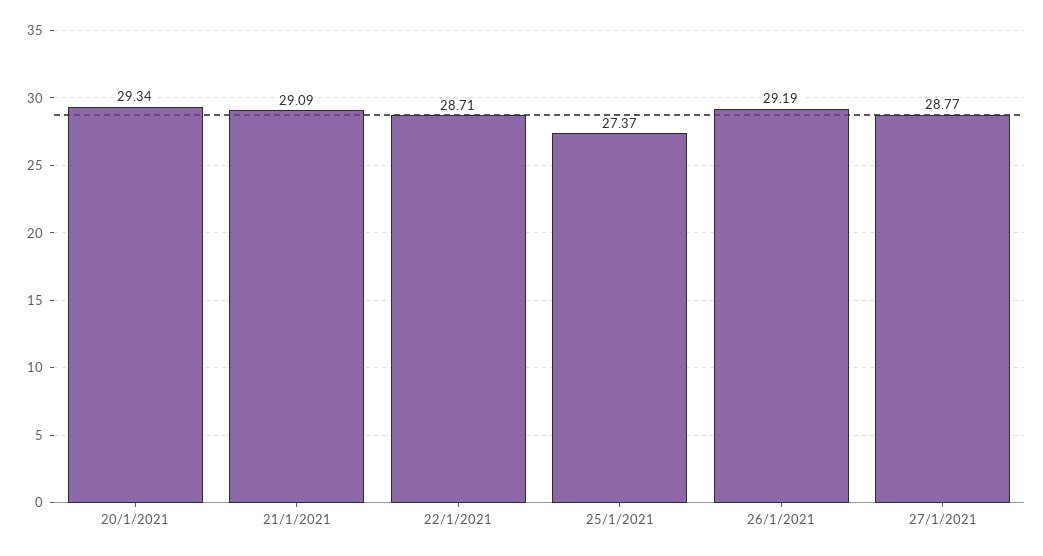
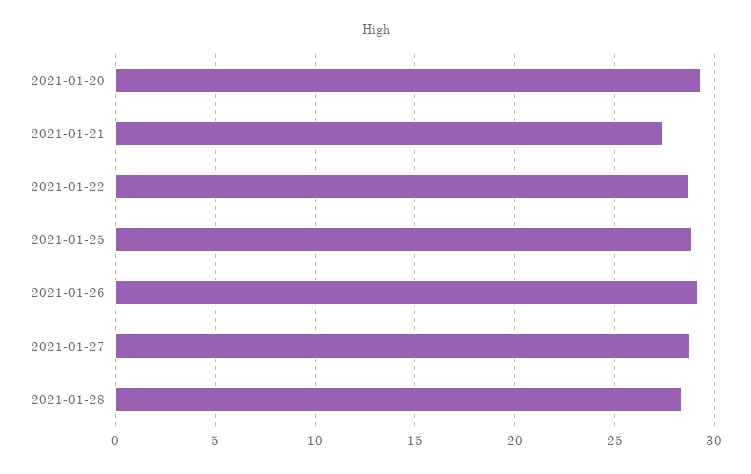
21/1/2021: 29.09 -> 27.5
25/1/2021: 27.37 -> 29
2021-01-28: none -> 28.5

